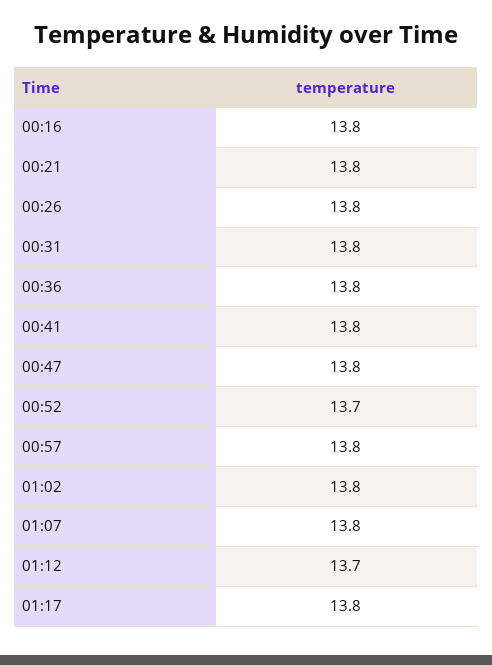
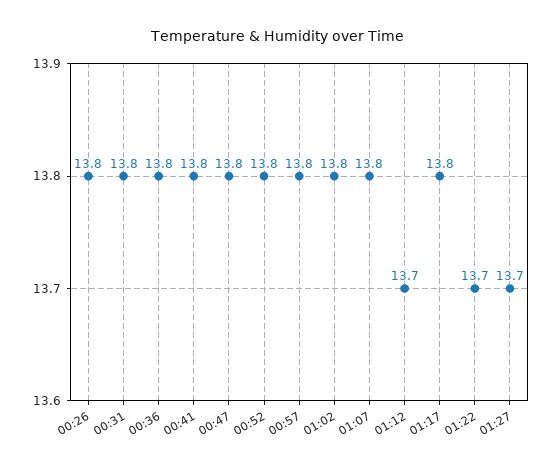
00:16: 13.8 -> none
00:21: 13.8 -> none
00:52: 13.7 -> 13.8
01:22: none -> 13.7
01:27: none -> 13.7

